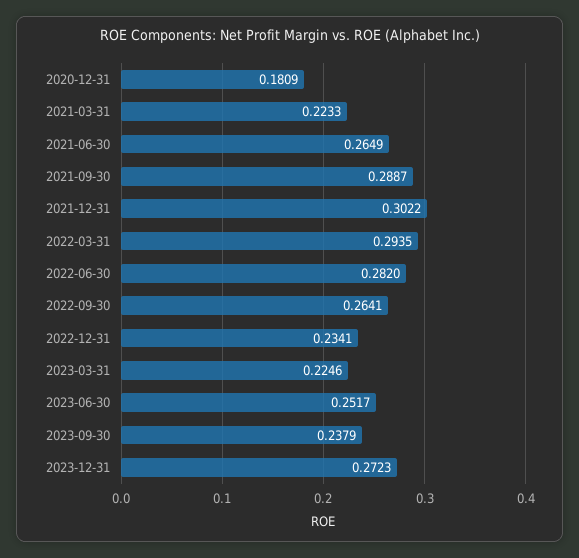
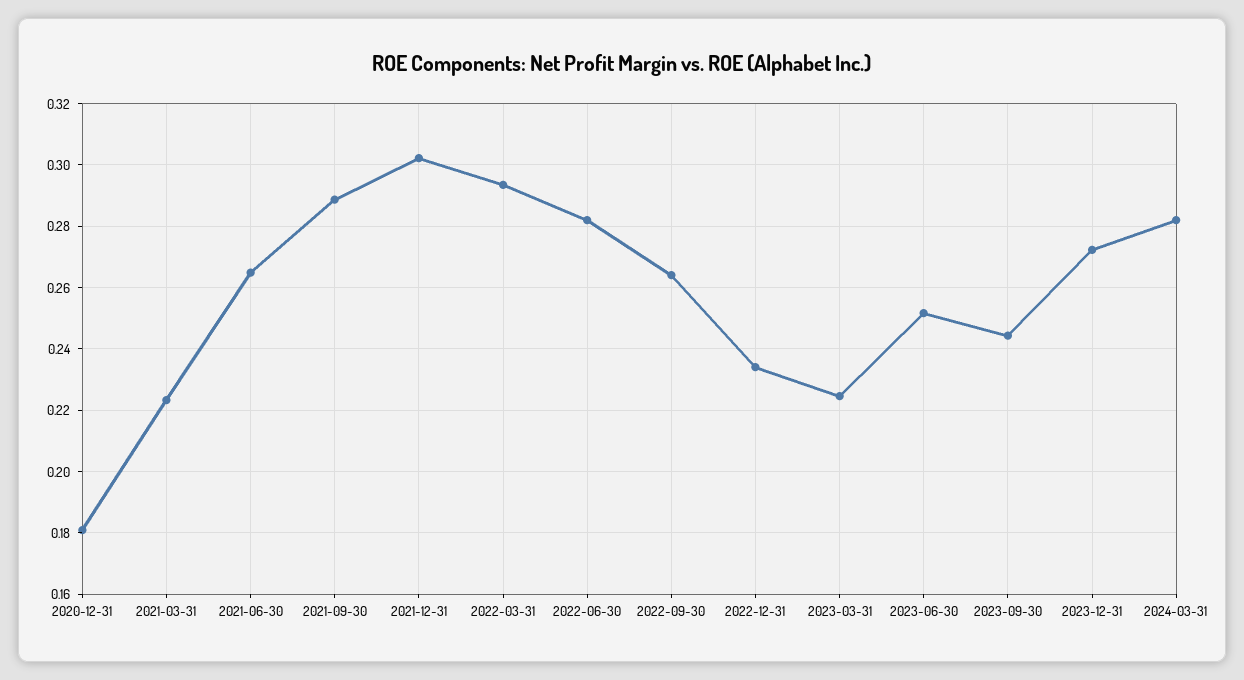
2023-09-30: 0.2379 -> 0.244
2024-03-31: none -> 0.282

